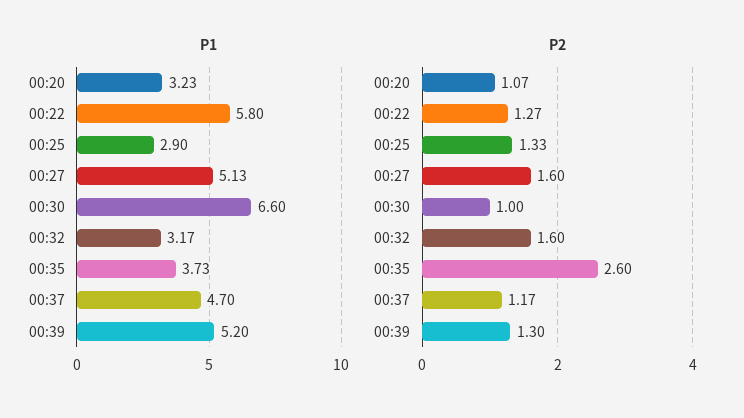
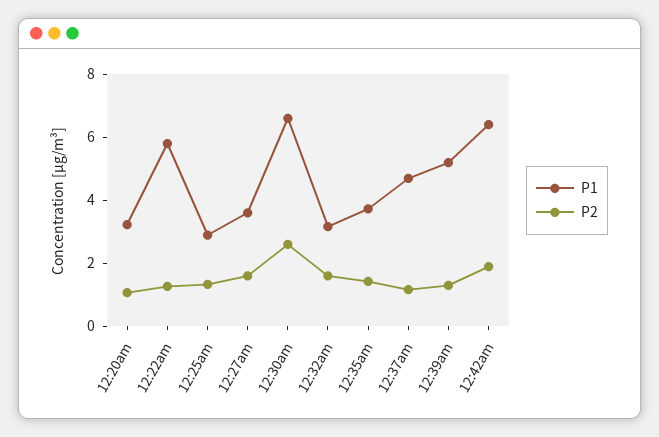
P1, 00:27: 5.13 -> 3.5
P2, 00:30: 1 -> 2.5
P2, 00:35: 2.6 -> 1.5
P1, 12:42am: none -> 6.5
P2, 12:42am: none -> 2

